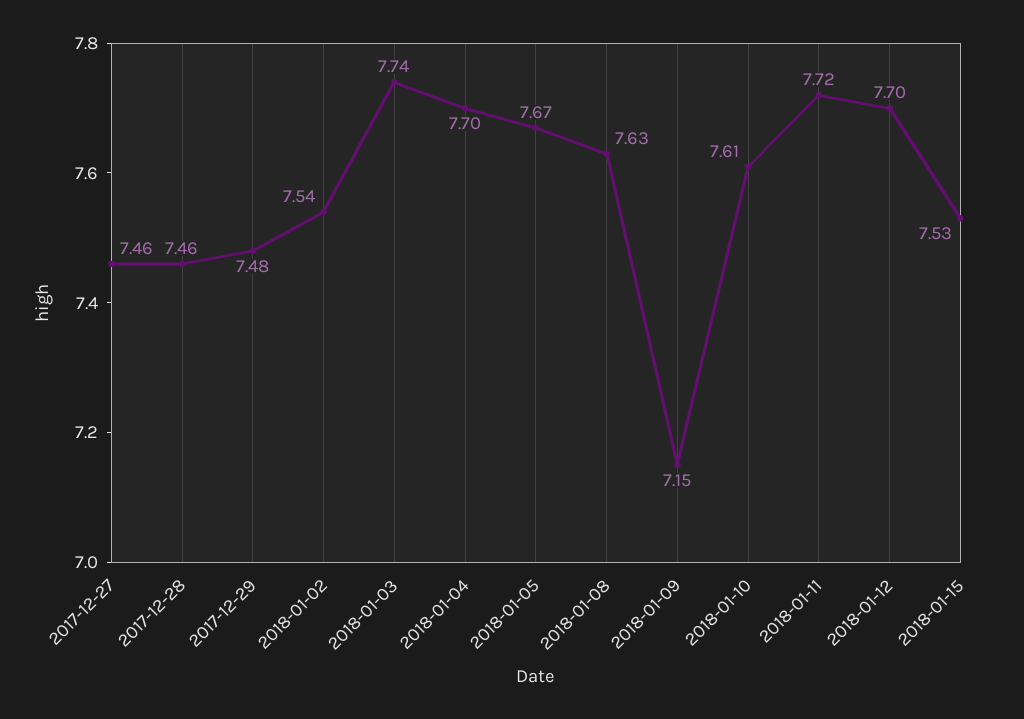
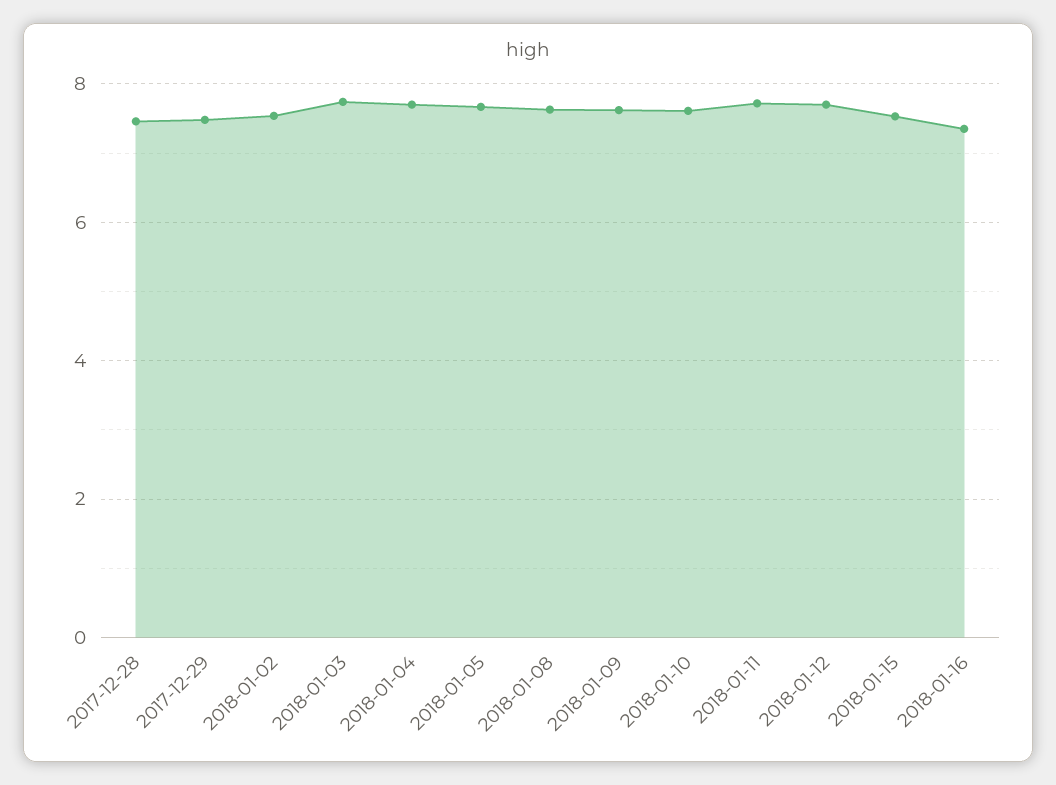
2017-12-27: 7.46 -> none
2018-01-09: 7.15 -> 7.6
2018-01-16: none -> 7.4

